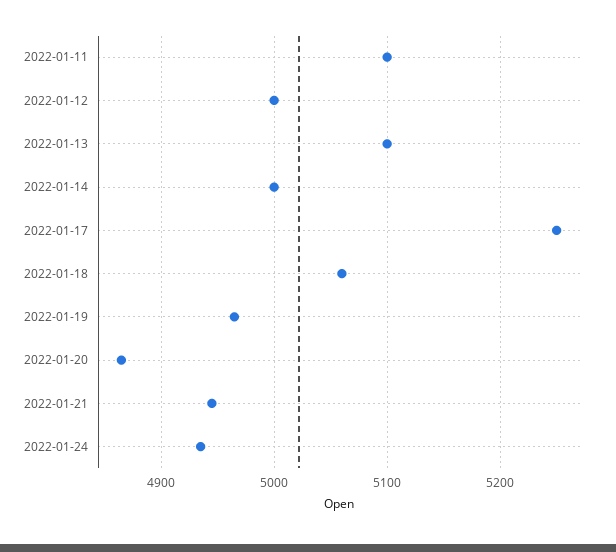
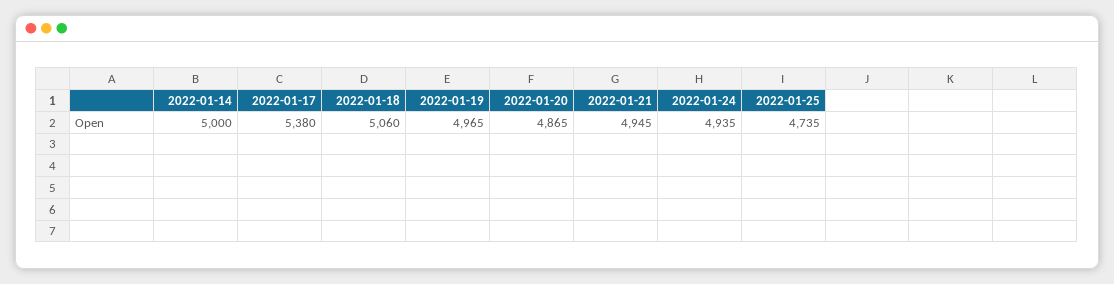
2022-01-11: 5100 -> none
2022-01-12: 5000 -> none
2022-01-13: 5100 -> none
2022-01-17: 5250 -> 5380
2022-01-25: none -> 4735

